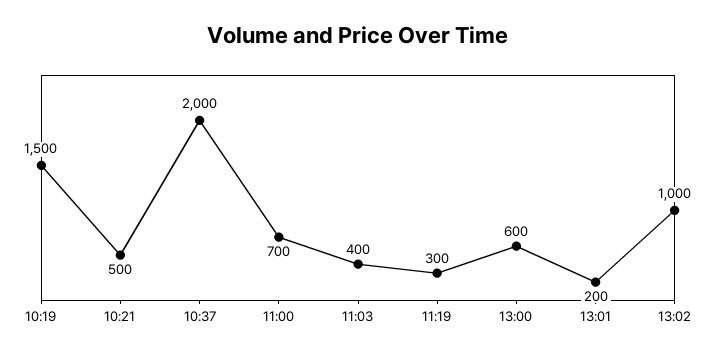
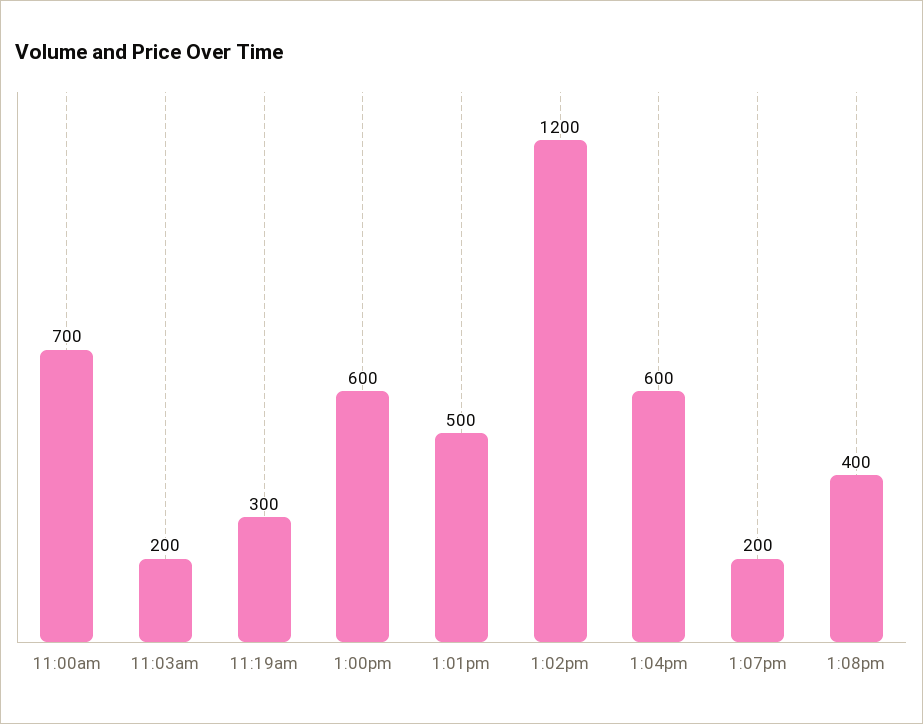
10:19: 1500 -> none
10:21: 500 -> none
10:37: 2000 -> none
11:03: 400 -> 200
13:01: 200 -> 500
13:02: 1000 -> 1200
1:04pm: none -> 600
1:07pm: none -> 200
1:08pm: none -> 400

